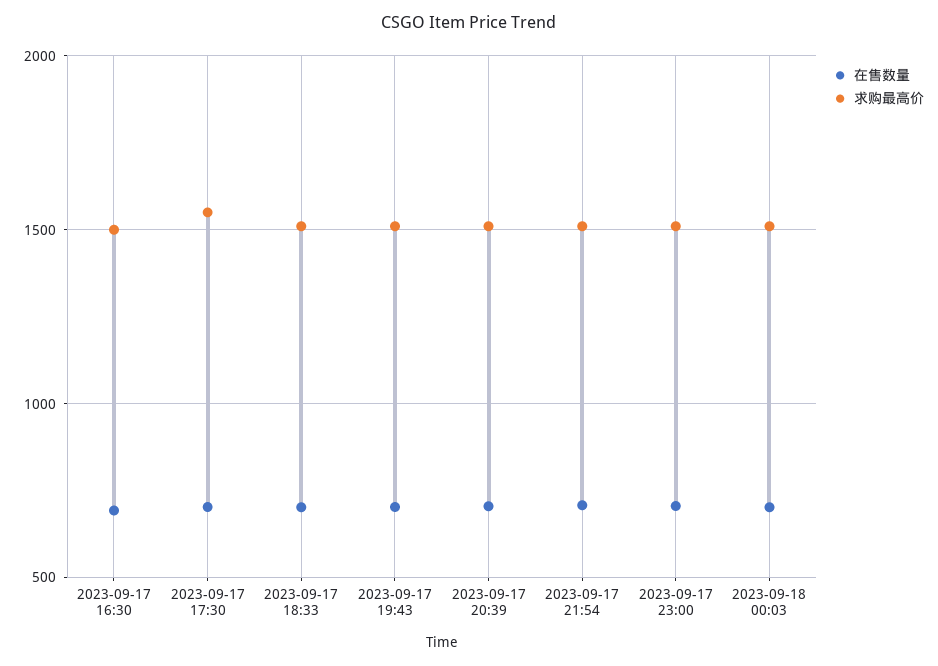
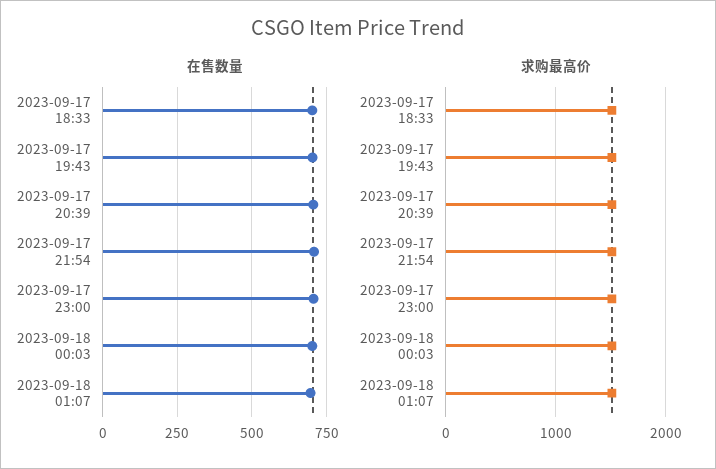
在售数量, 2023-09-17 16:30: 700 -> none
求购最高价, 2023-09-17 16:30: 1500 -> none
在售数量, 2023-09-17 17:30: 700 -> none
求购最高价, 2023-09-17 17:30: 1550 -> none
在售数量, 2023-09-18 01:07: none -> 700
求购最高价, 2023-09-18 01:07: none -> 1500

